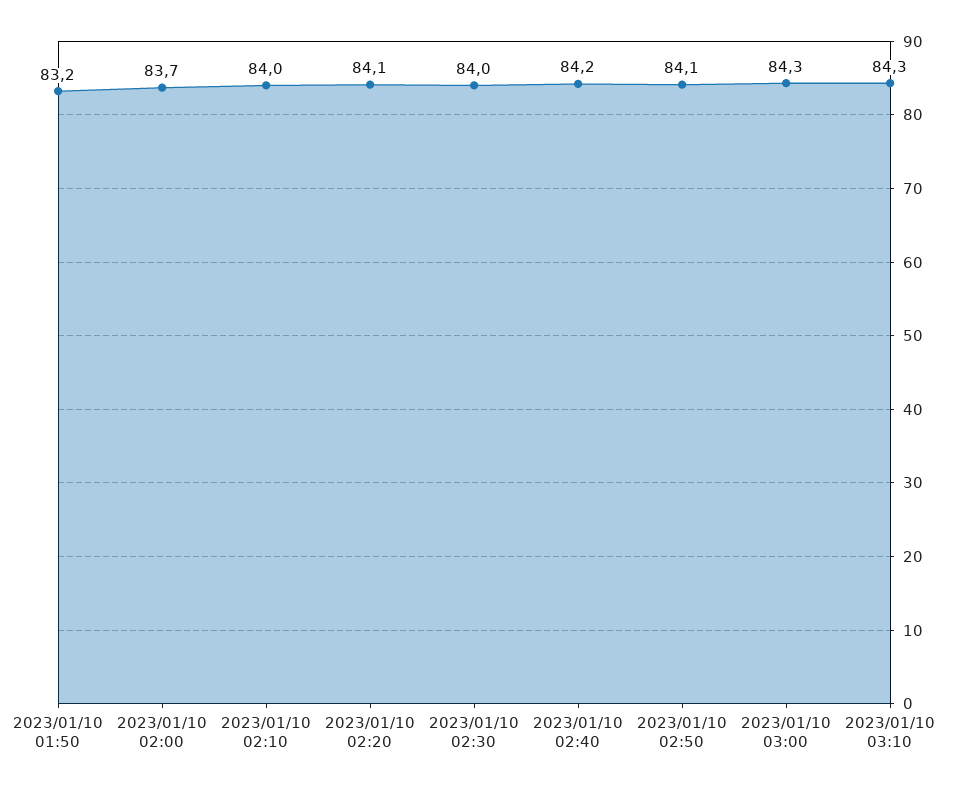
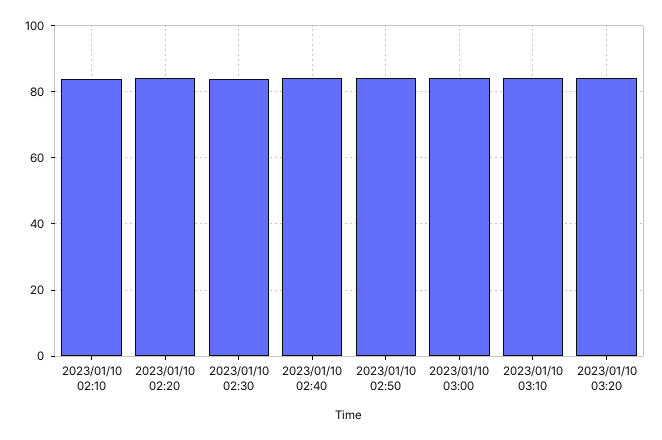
2023/01/10 01:50: 83.2 -> none
2023/01/10 02:00: 83.7 -> none
2023/01/10 03:20: none -> 84

